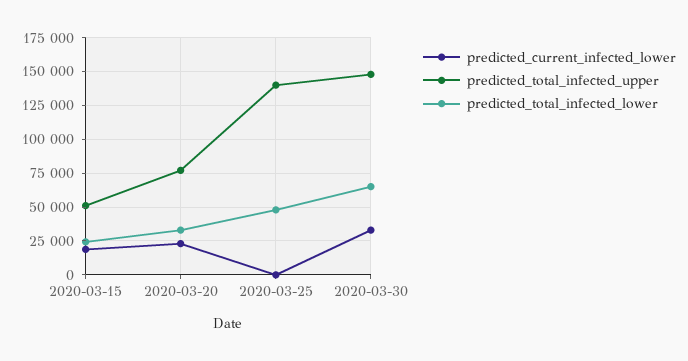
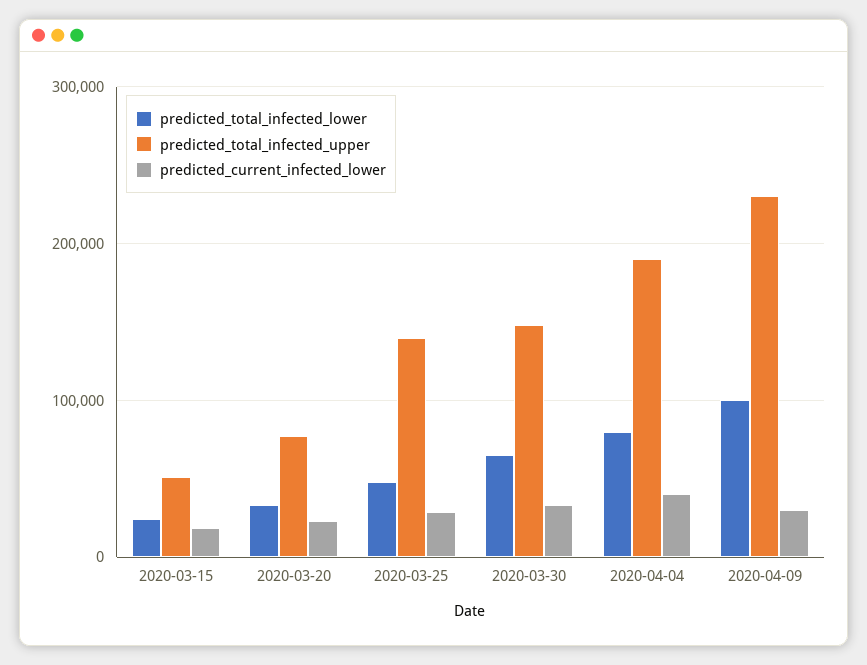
predicted_current_infected_lower, 2020-03-25: 0 -> 30000
predicted_total_infected_lower, 2020-04-04: none -> 80000
predicted_total_infected_upper, 2020-04-04: none -> 190000
predicted_current_infected_lower, 2020-04-04: none -> 40000
predicted_total_infected_lower, 2020-04-09: none -> 100000
predicted_total_infected_upper, 2020-04-09: none -> 230000
predicted_current_infected_lower, 2020-04-09: none -> 30000

